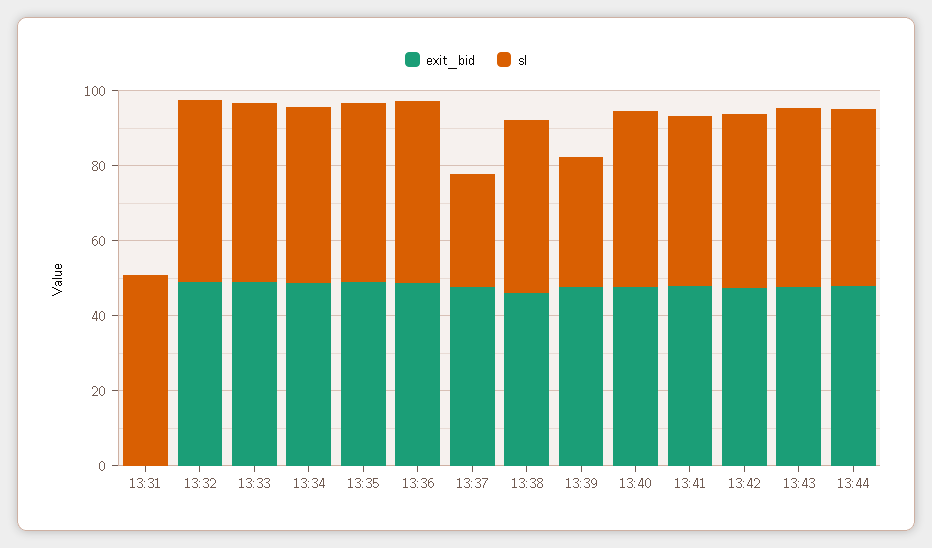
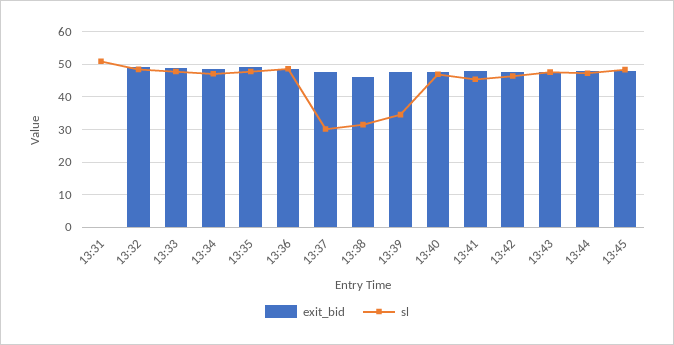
sl, 13:38: 45 -> 32
exit_bid, 13:45: none -> 48
sl, 13:45: none -> 48

